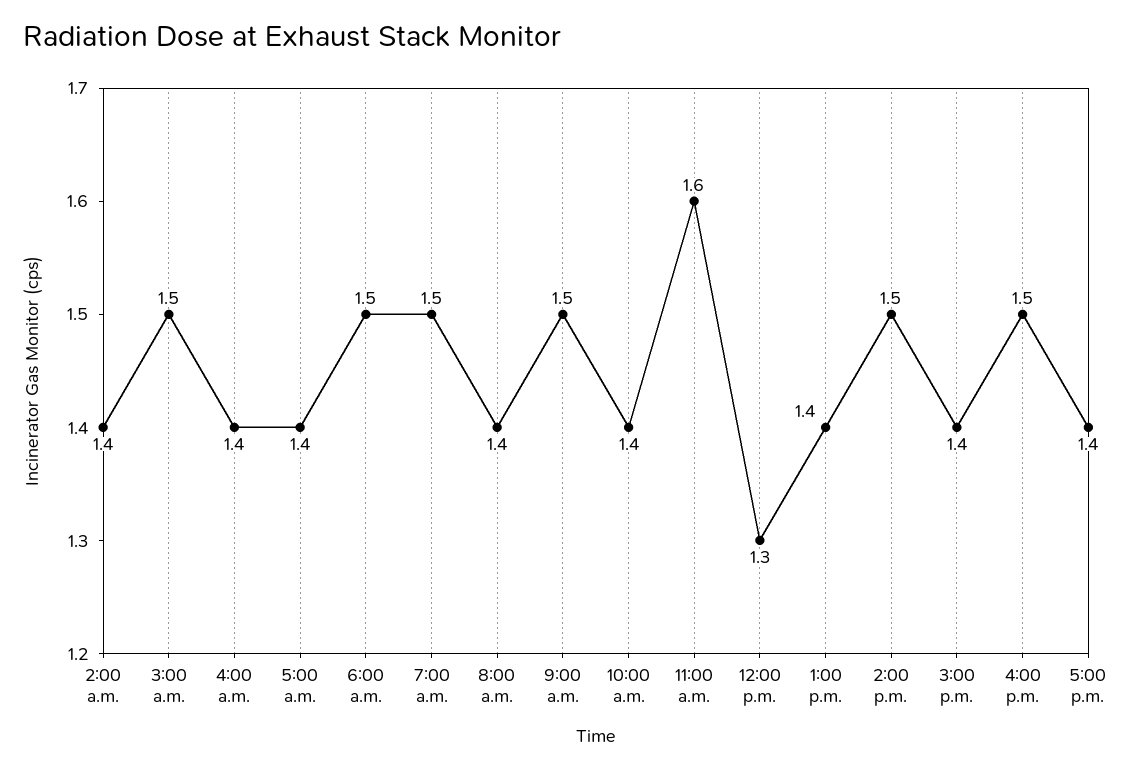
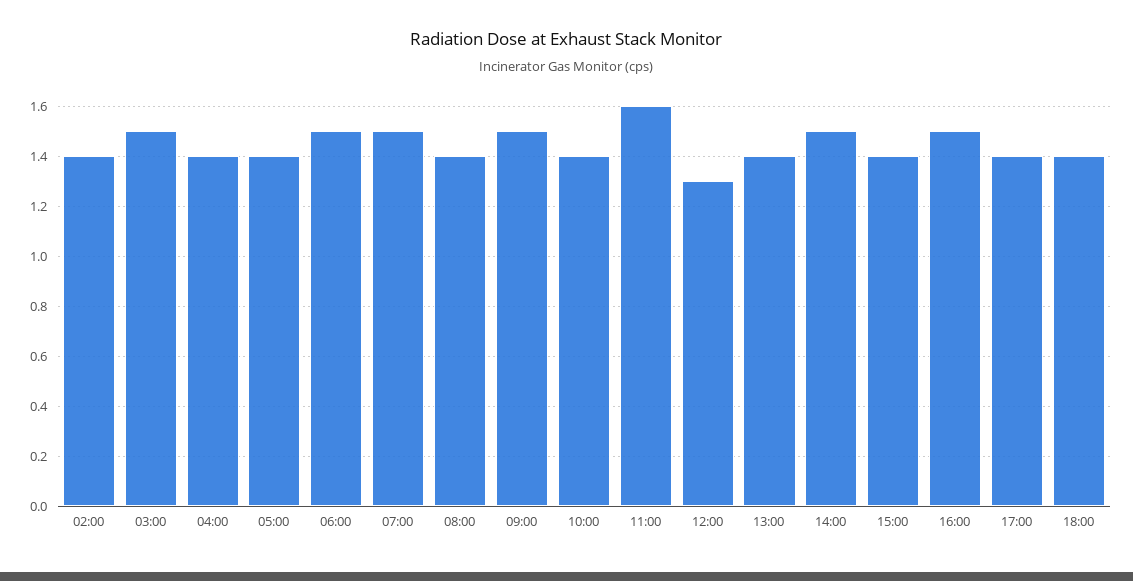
18:00: none -> 1.4

